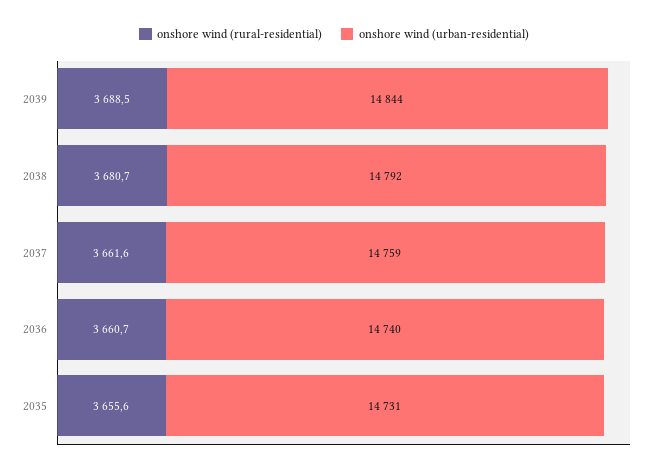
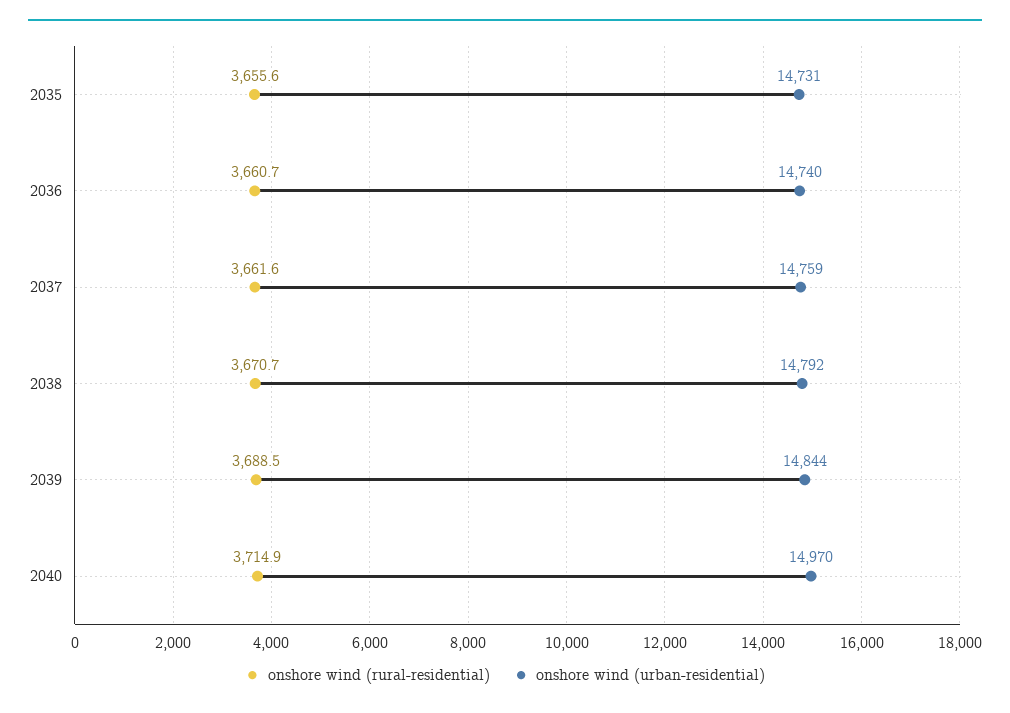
onshore wind (rural-residential), 2038: 3680.7 -> 3670.7
onshore wind (rural-residential), 2040: none -> 3714.9
onshore wind (urban-residential), 2040: none -> 14970

